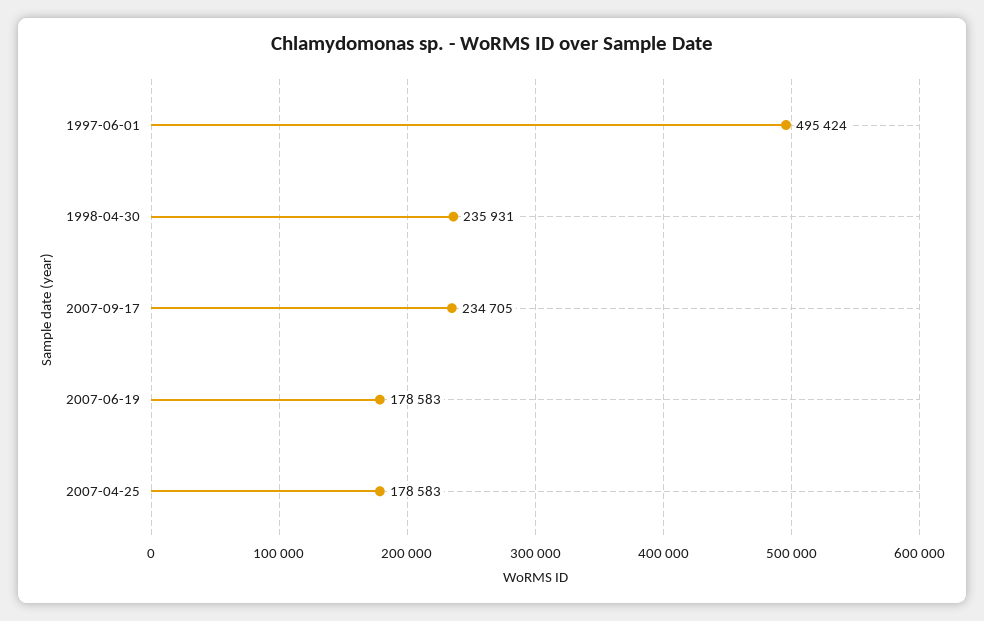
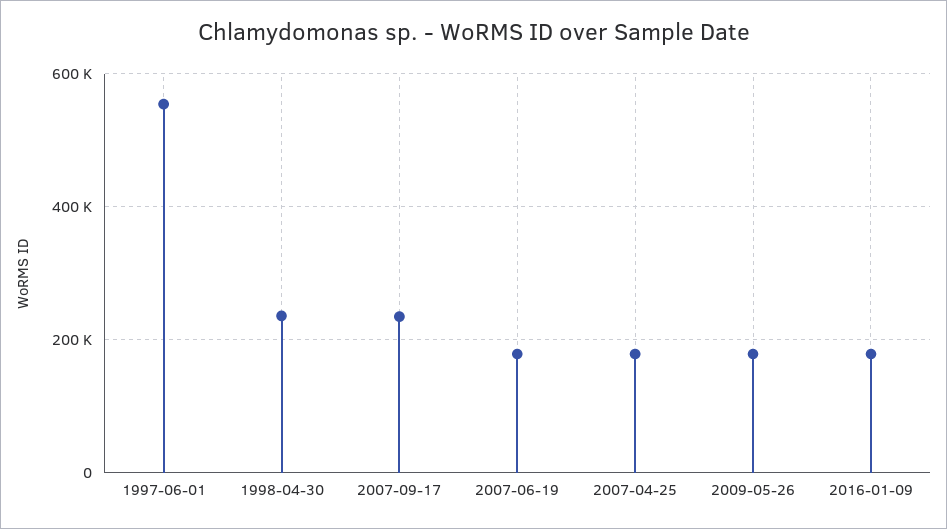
1997-06-01: 495424 -> 560000
2009-05-26: none -> 180000
2016-01-09: none -> 180000

